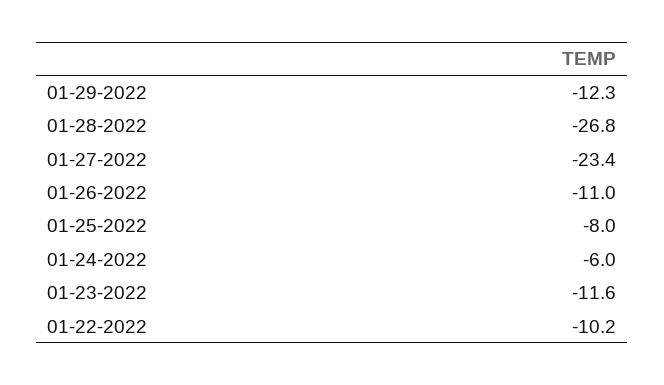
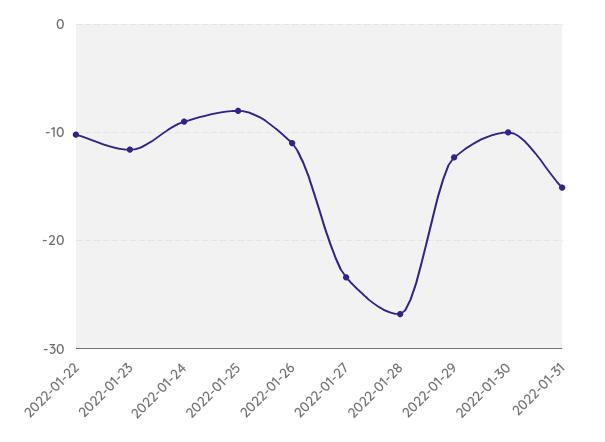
01-24-2022: -6 -> -9
2022-01-30: none -> -10
2022-01-31: none -> -15

